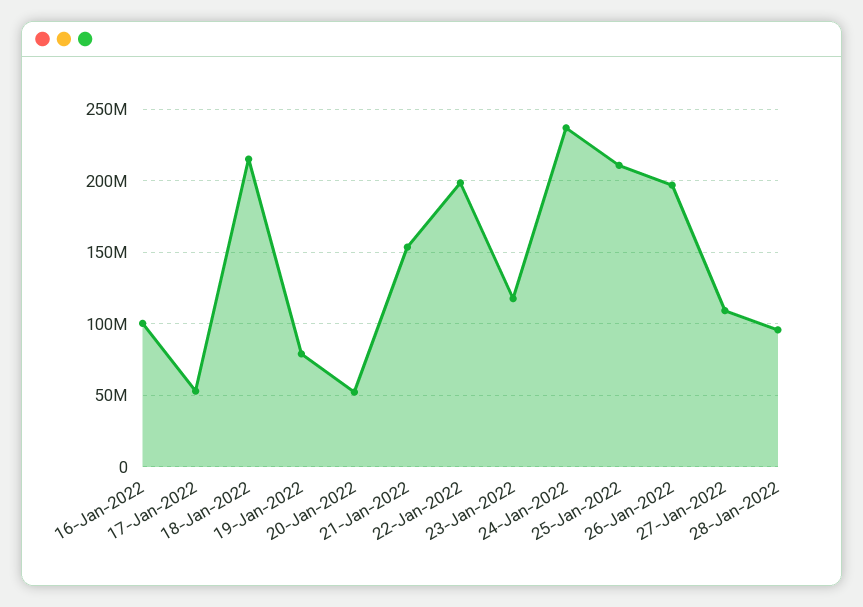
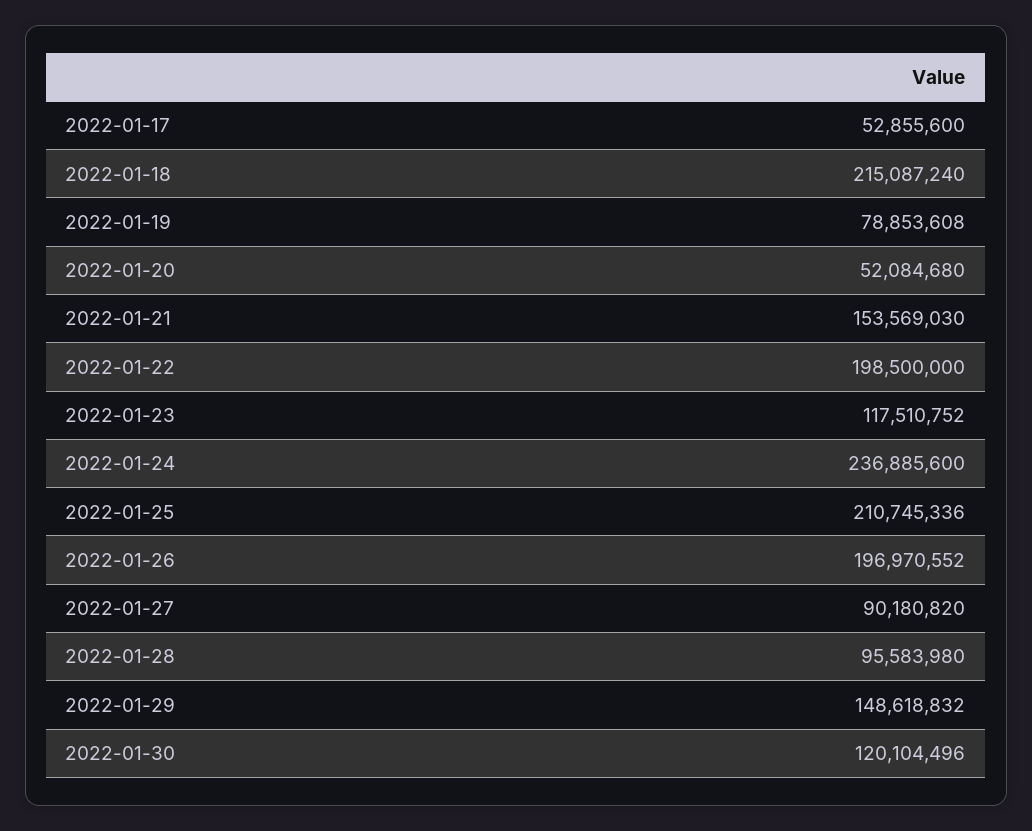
16-Jan-2022: 100000000 -> none
27-Jan-2022: 110000000 -> 90180820
2022-01-29: none -> 148618832
2022-01-30: none -> 120104496

